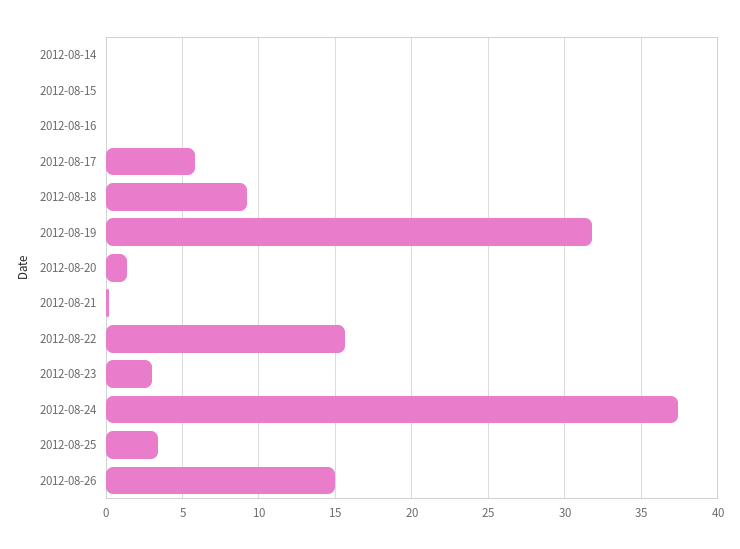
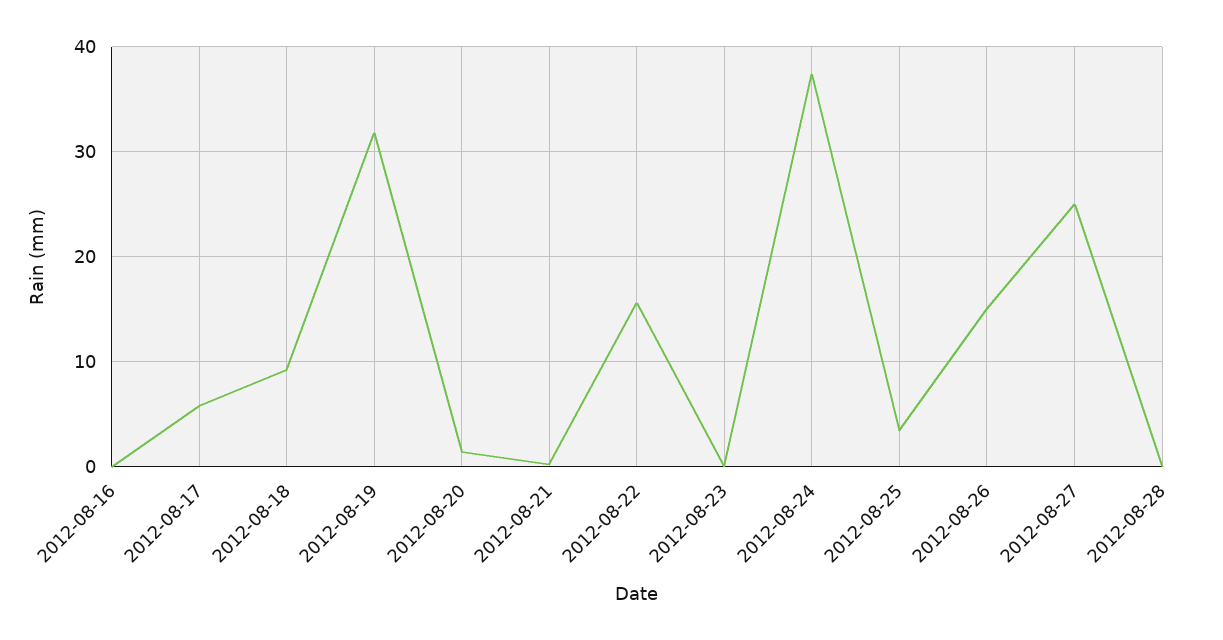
2012-08-14: 0 -> none
2012-08-15: 0 -> none
2012-08-23: 3 -> 0
2012-08-27: none -> 25
2012-08-28: none -> 0

